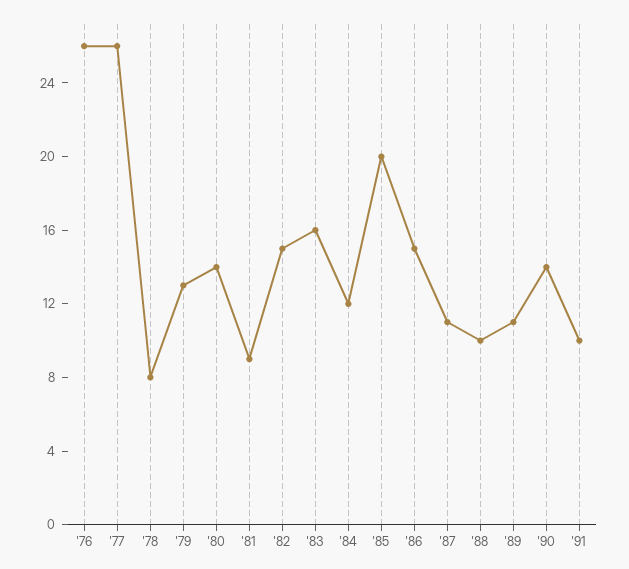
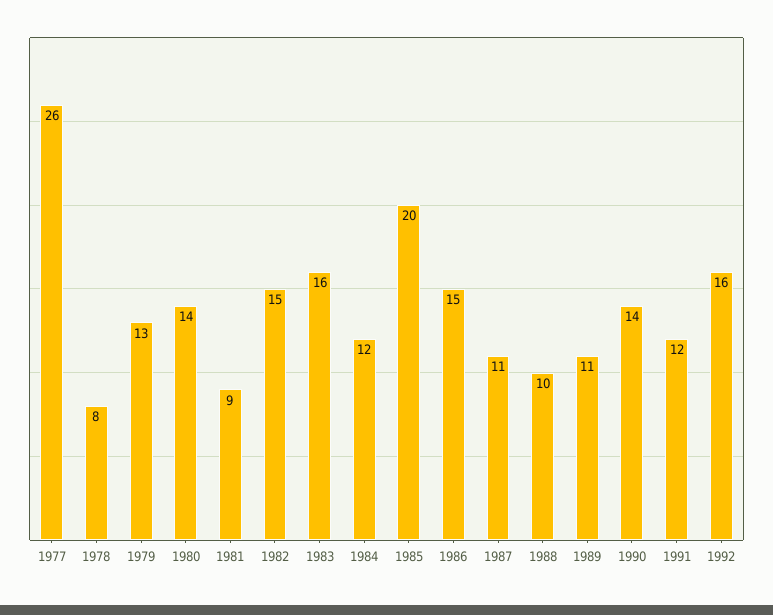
'76: 26 -> none
'91: 10 -> 12
1992: none -> 16

